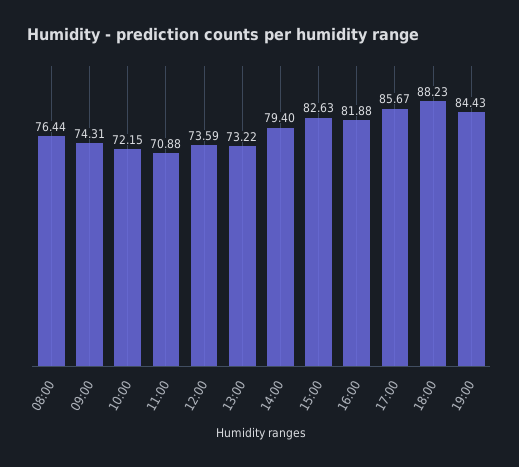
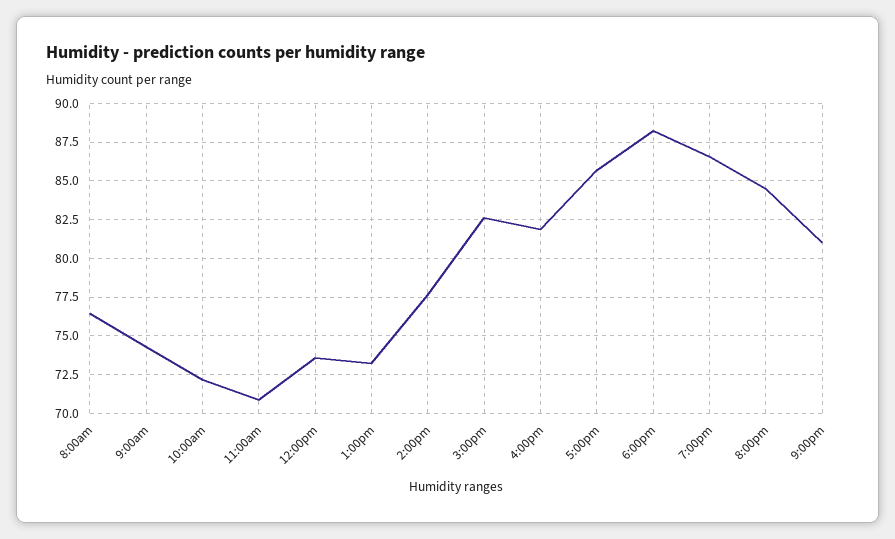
14:00: 79.4 -> 77.5
19:00: 84.43 -> 86.5
8:00pm: none -> 84.5
9:00pm: none -> 81

